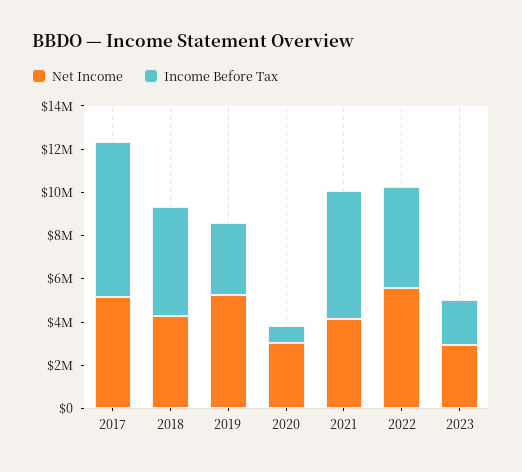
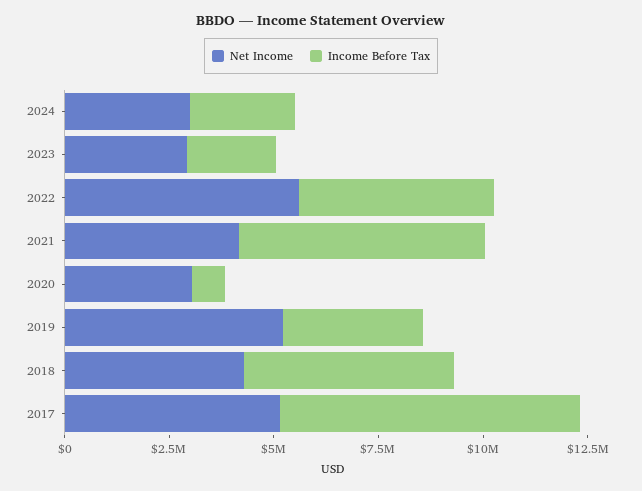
Net Income, 2024: none -> 3000000
Income Before Tax, 2024: none -> 2500000

